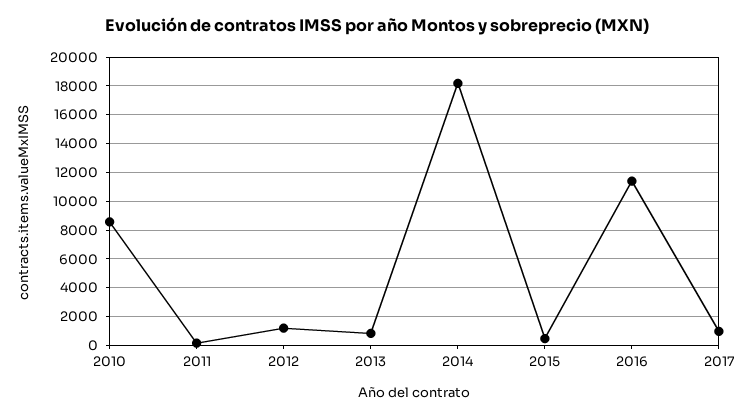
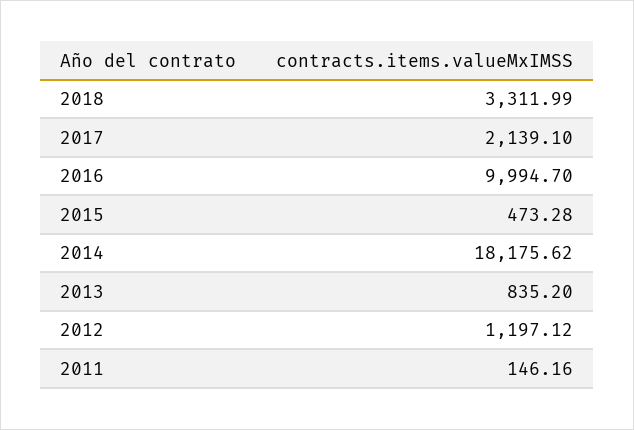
2010: 8500 -> none
2016: 11500 -> 9994.7
2017: 1000 -> 2139.1
2018: none -> 3311.99

